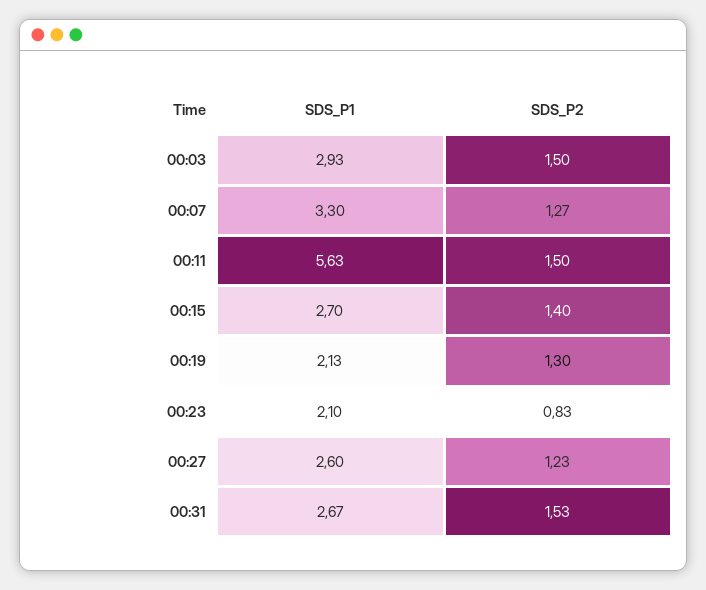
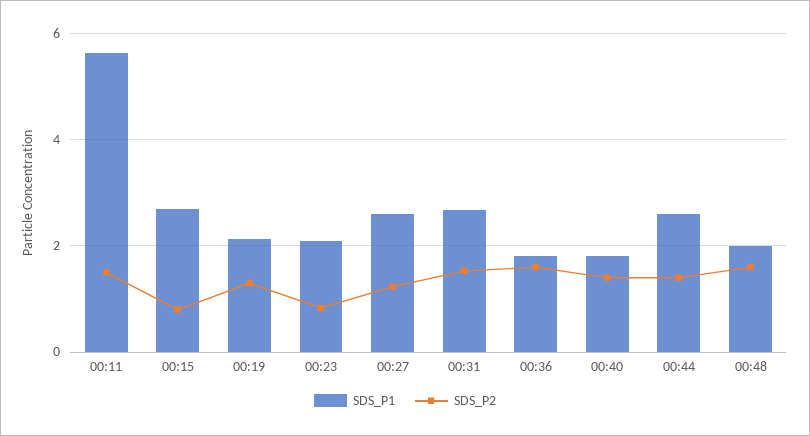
SDS_P1, 00:03: 2.93 -> none
SDS_P2, 00:03: 1.5 -> none
SDS_P1, 00:07: 3.3 -> none
SDS_P2, 00:07: 1.27 -> none
SDS_P2, 00:15: 1.4 -> 0.8
SDS_P1, 00:36: none -> 1.8
SDS_P2, 00:36: none -> 1.6
SDS_P1, 00:40: none -> 1.8
SDS_P2, 00:40: none -> 1.4
SDS_P1, 00:44: none -> 2.6
SDS_P2, 00:44: none -> 1.4
SDS_P1, 00:48: none -> 2
SDS_P2, 00:48: none -> 1.6

